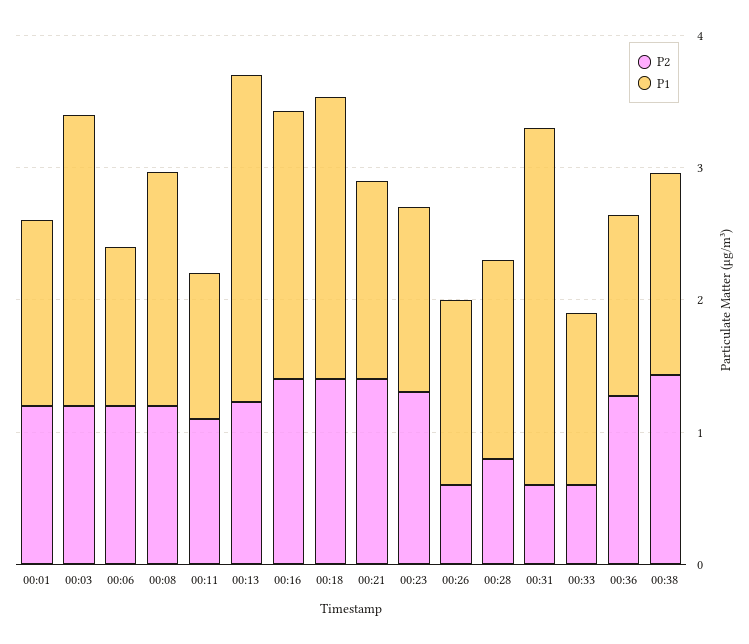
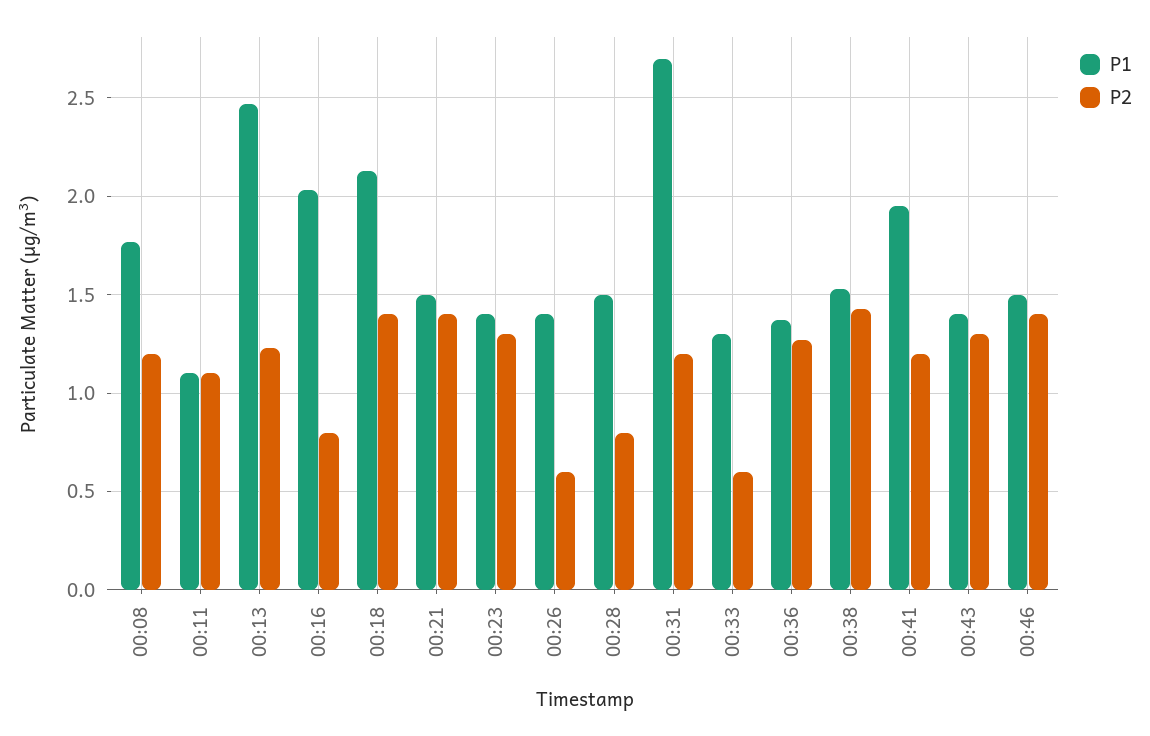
P2, 00:01: 1.2 -> none
P1, 00:01: 1.4 -> none
P2, 00:03: 1.2 -> none
P1, 00:03: 2.2 -> none
P2, 00:06: 1.2 -> none
P1, 00:06: 1.2 -> none
P2, 00:16: 1.4 -> 0.8
P2, 00:31: 0.6 -> 1.2
P1, 00:41: none -> 1.95
P2, 00:41: none -> 1.2
P1, 00:43: none -> 1.4
P2, 00:43: none -> 1.3
P1, 00:46: none -> 1.5
P2, 00:46: none -> 1.4

